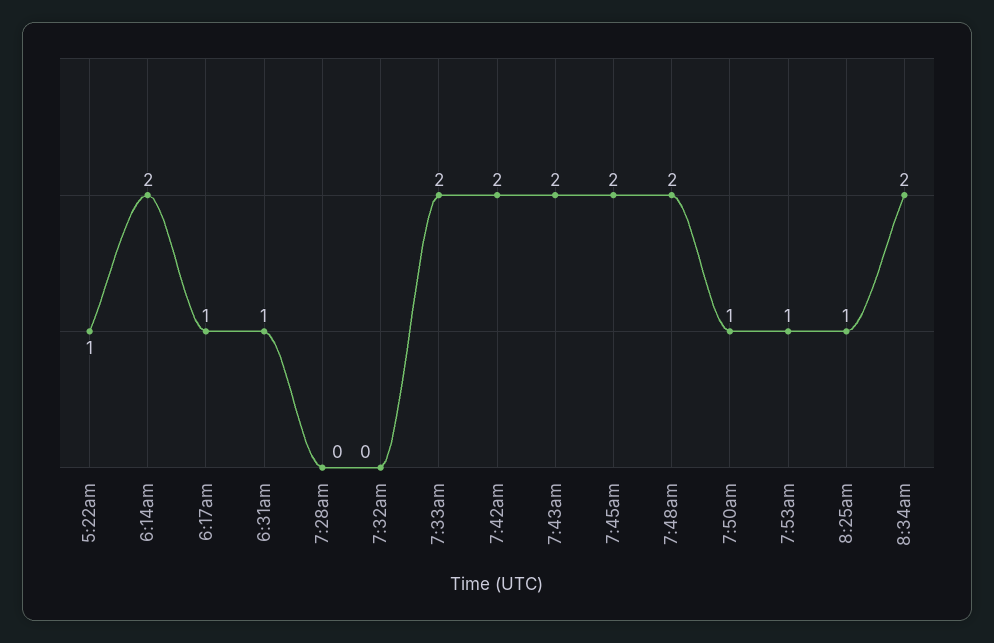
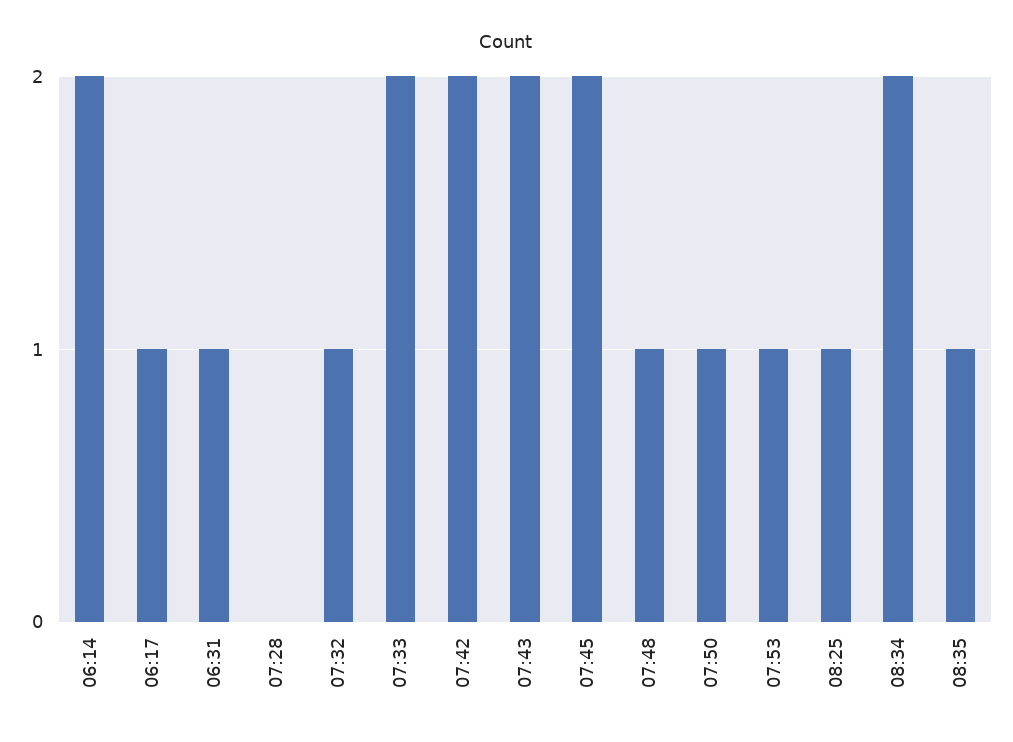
5:22am: 1 -> none
7:32am: 0 -> 1
7:48am: 2 -> 1
08:35: none -> 1

